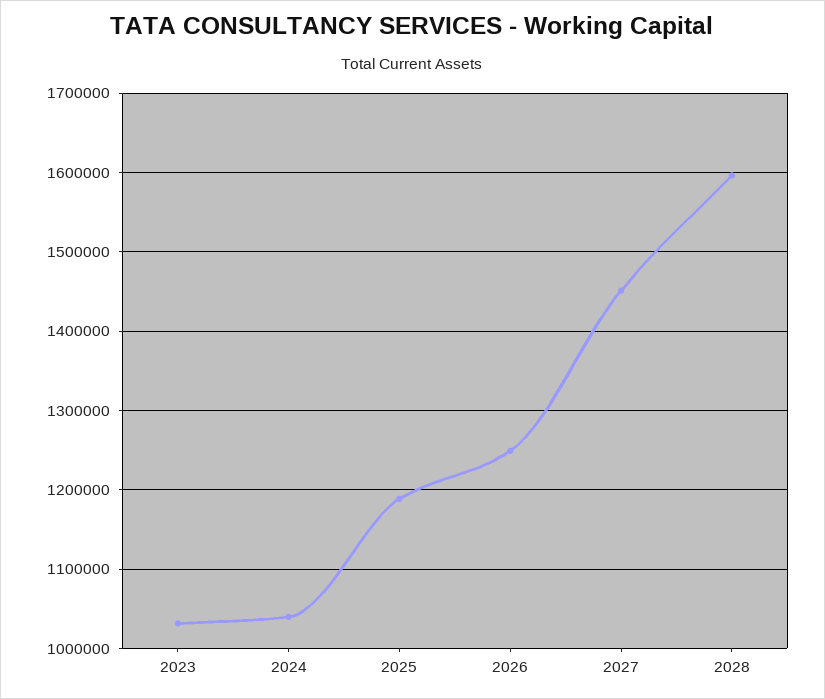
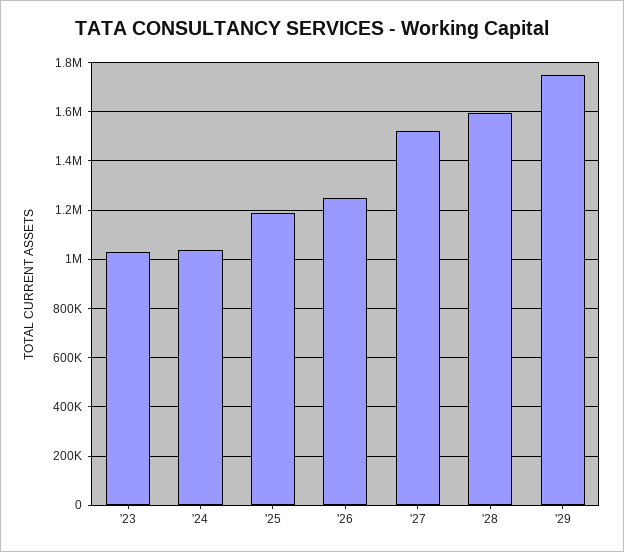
2027: 1450000 -> 1525000
'29: none -> 1750000

